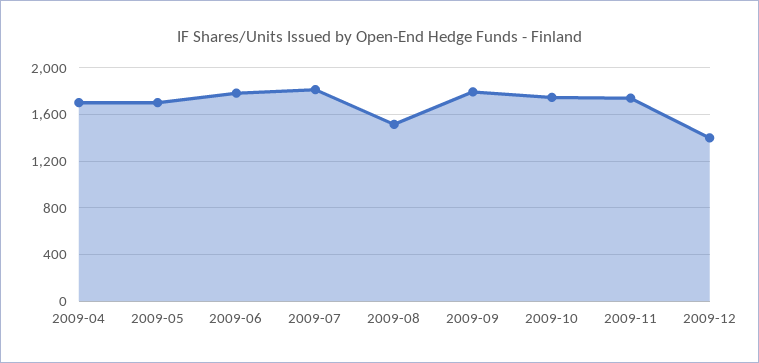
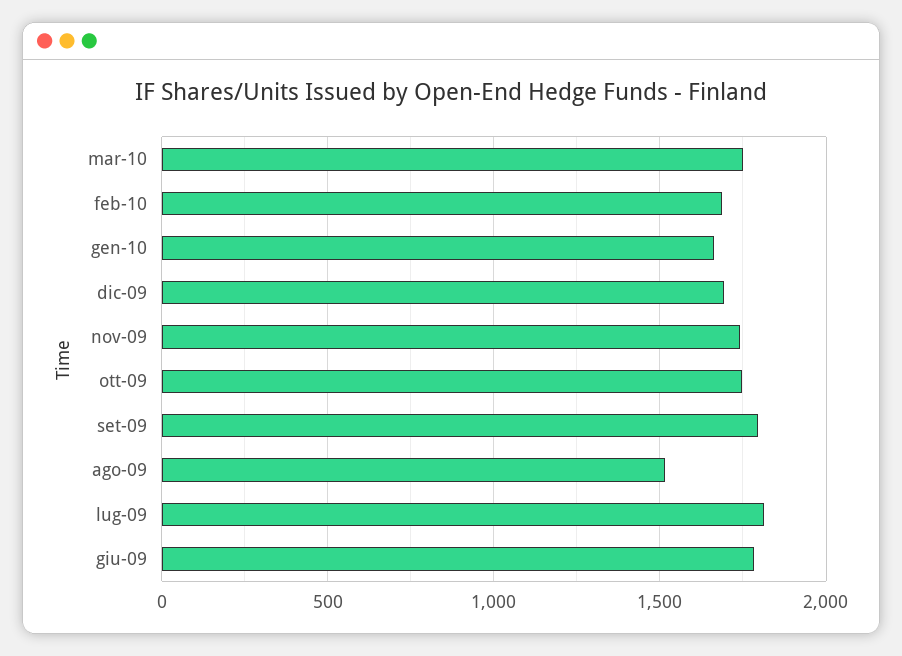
2009-04: 1700 -> none
2009-05: 1700 -> none
2009-12: 1400 -> 1700
mar-10: none -> 1750
feb-10: none -> 1700
gen-10: none -> 1650

